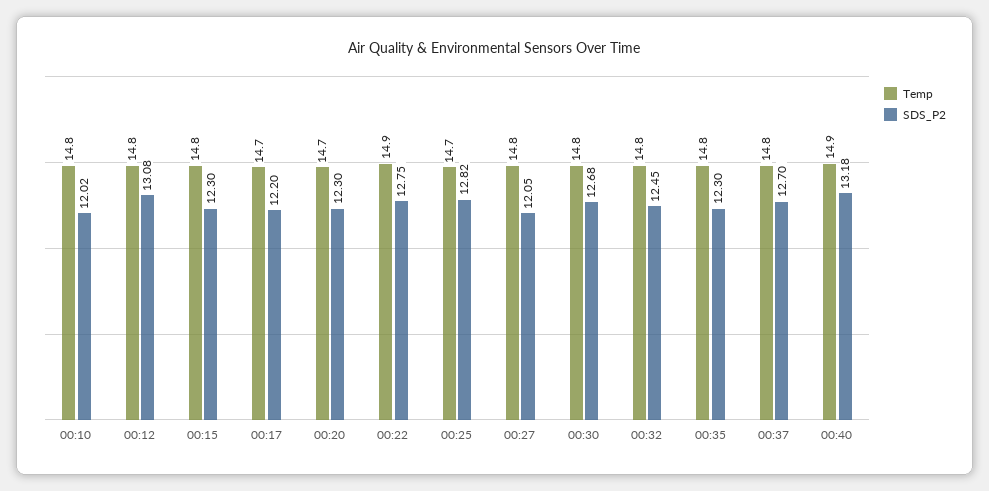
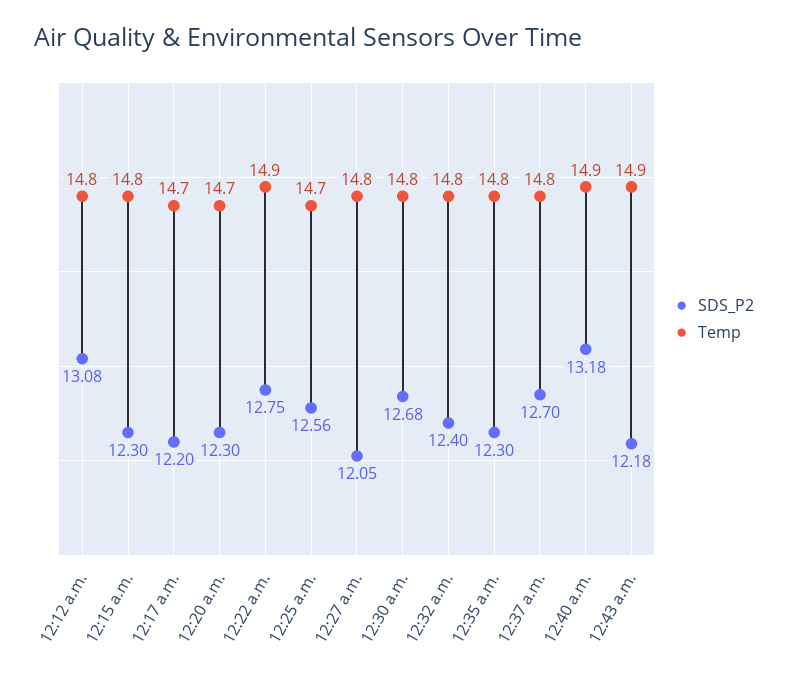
Temp, 00:10: 14.8 -> none
SDS_P2, 00:10: 12.02 -> none
SDS_P2, 00:25: 12.82 -> 12.56
SDS_P2, 00:32: 12.45 -> 12.4
SDS_P2, 12:43 a.m.: none -> 12.18
Temp, 12:43 a.m.: none -> 14.9

